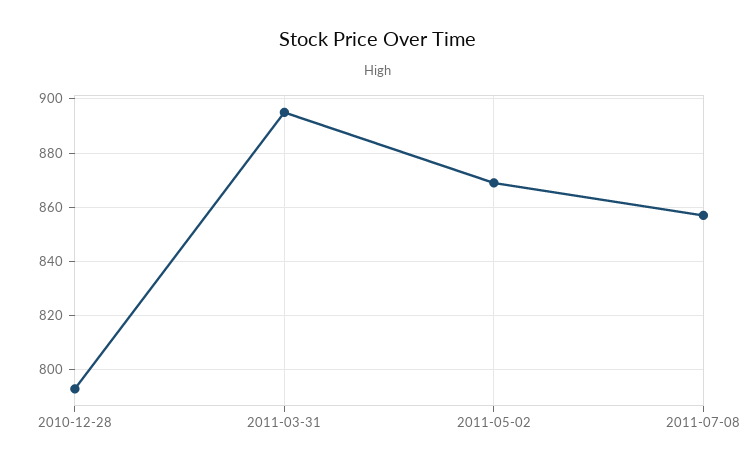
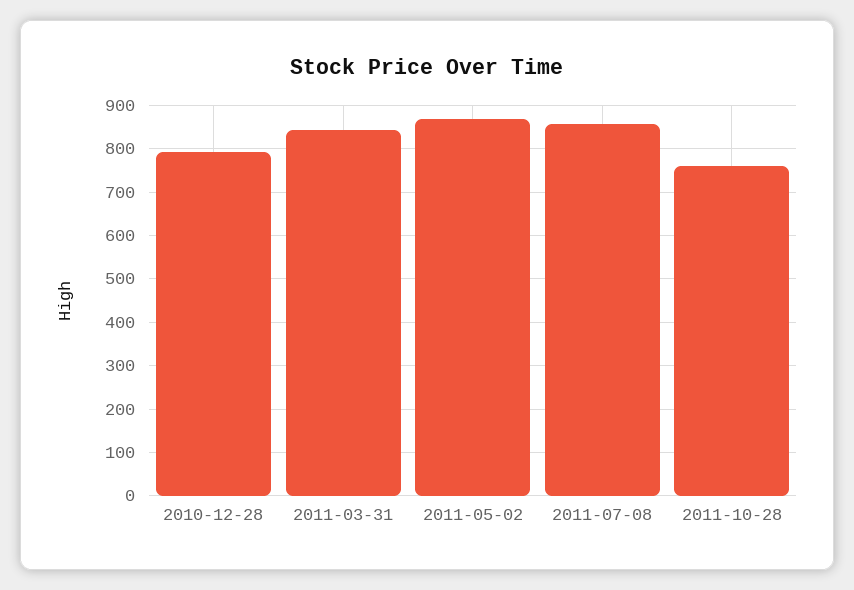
2011-03-31: 895 -> 840
2011-10-28: none -> 760

